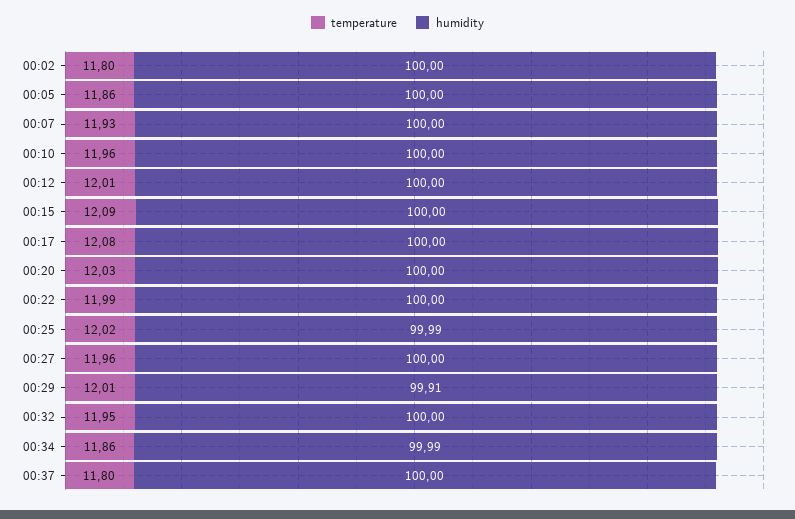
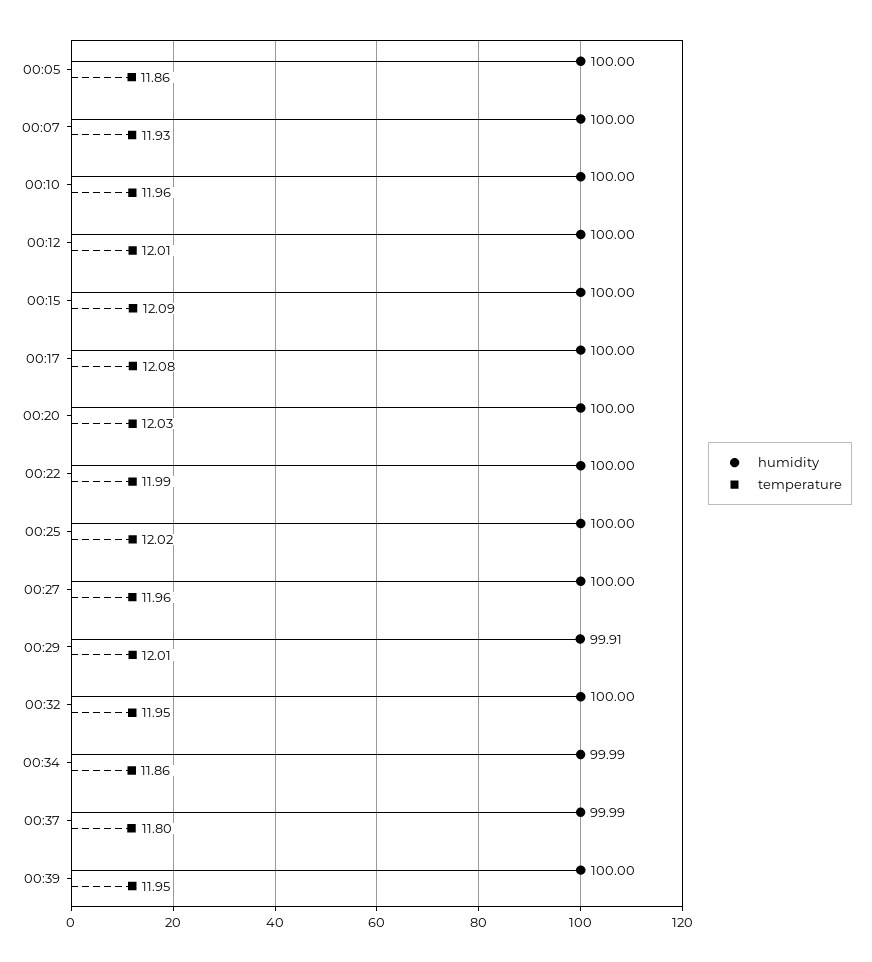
temperature, 00:02: 11.8 -> none
humidity, 00:02: 100 -> none
humidity, 00:25: 99.99 -> 100
humidity, 00:37: 100 -> 99.99
humidity, 00:39: none -> 100
temperature, 00:39: none -> 11.95

